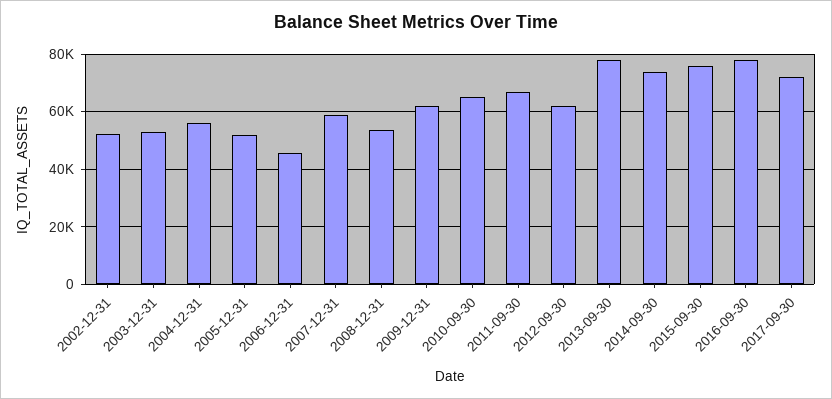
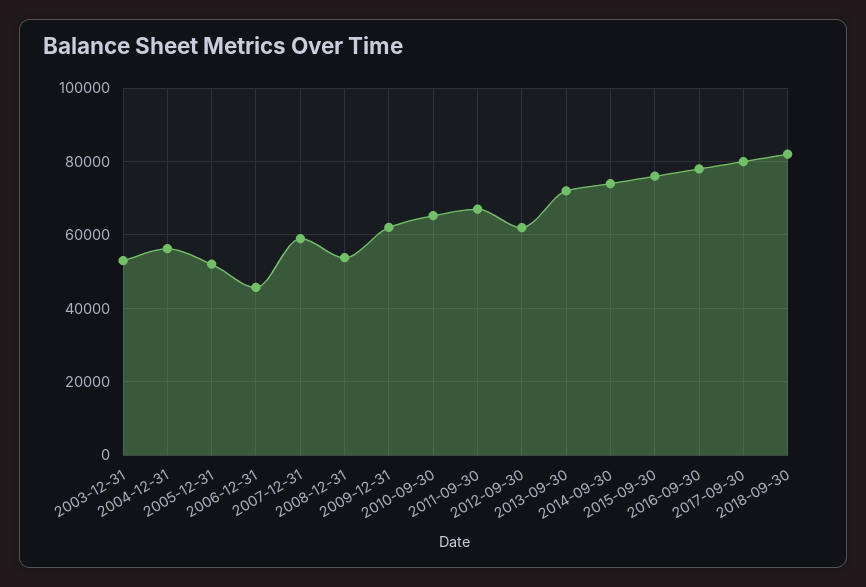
2002-12-31: 52500 -> none
2013-09-30: 77500 -> 72000
2017-09-30: 72500 -> 80000
2018-09-30: none -> 82000

